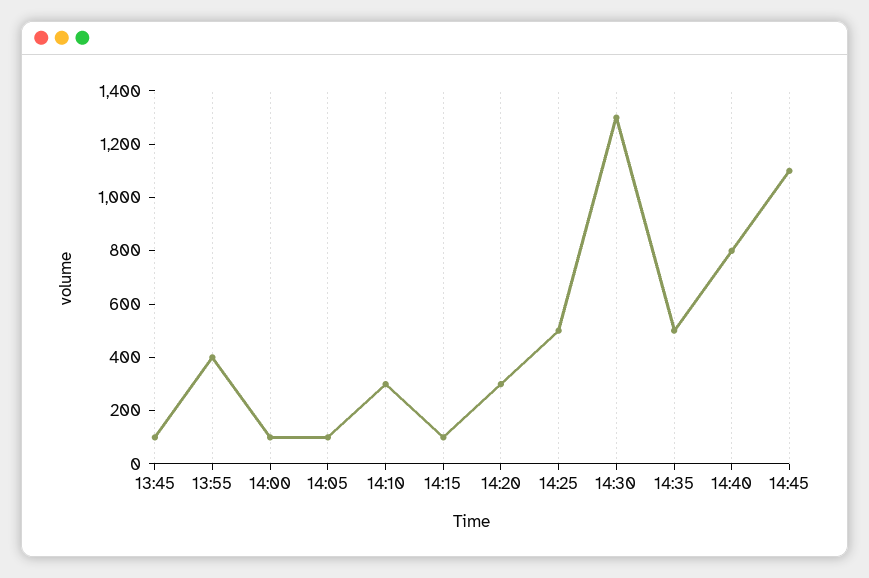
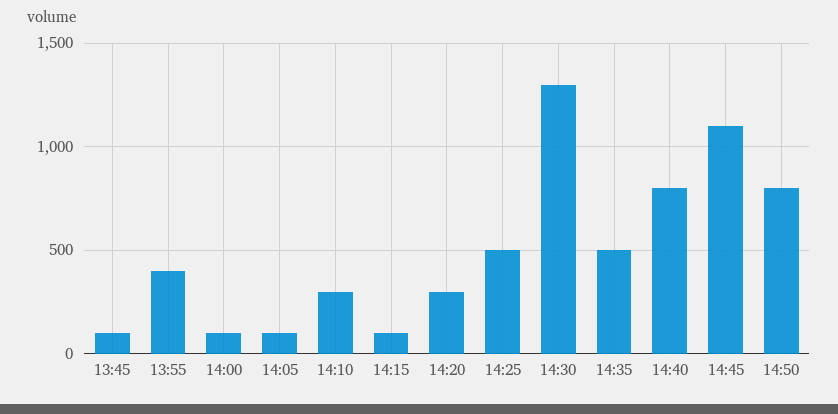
14:50: none -> 800

